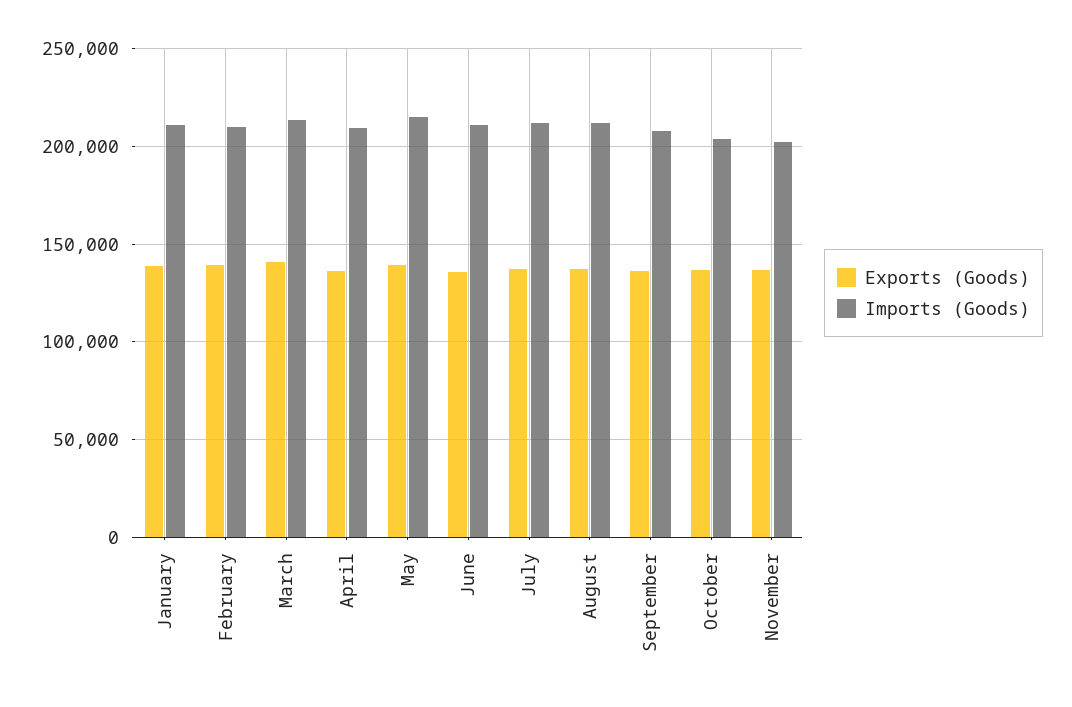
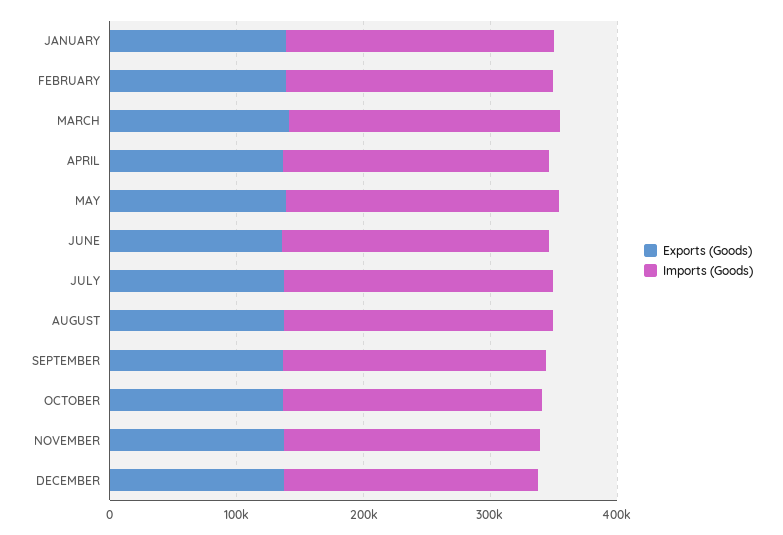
Exports (Goods), DECEMBER: none -> 140000
Imports (Goods), DECEMBER: none -> 200000

